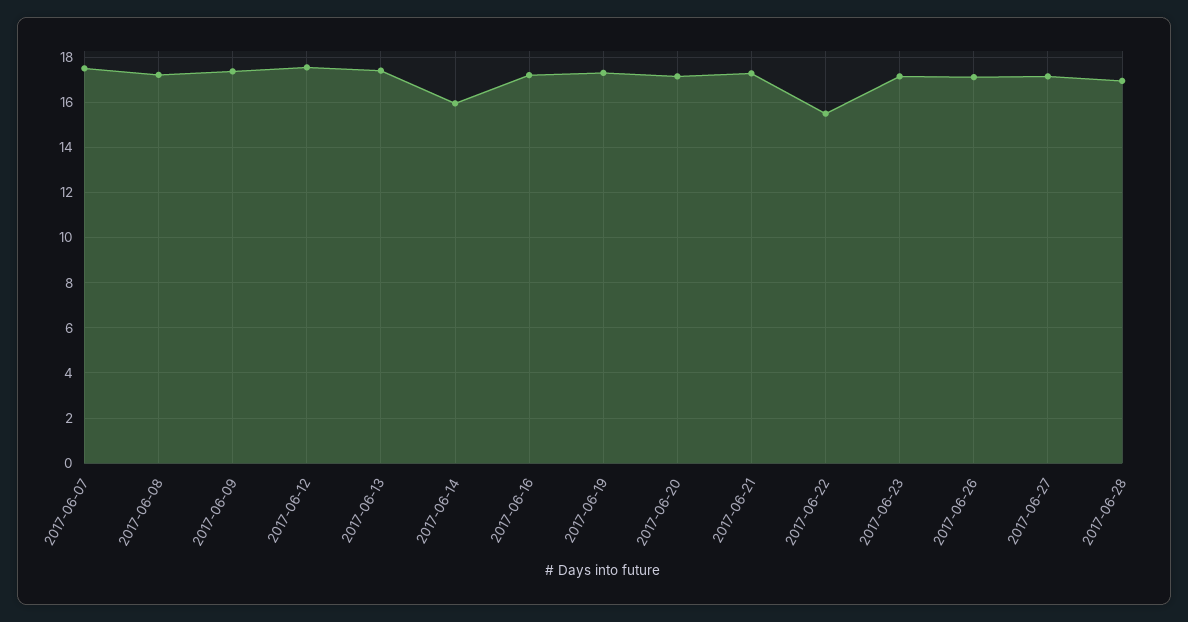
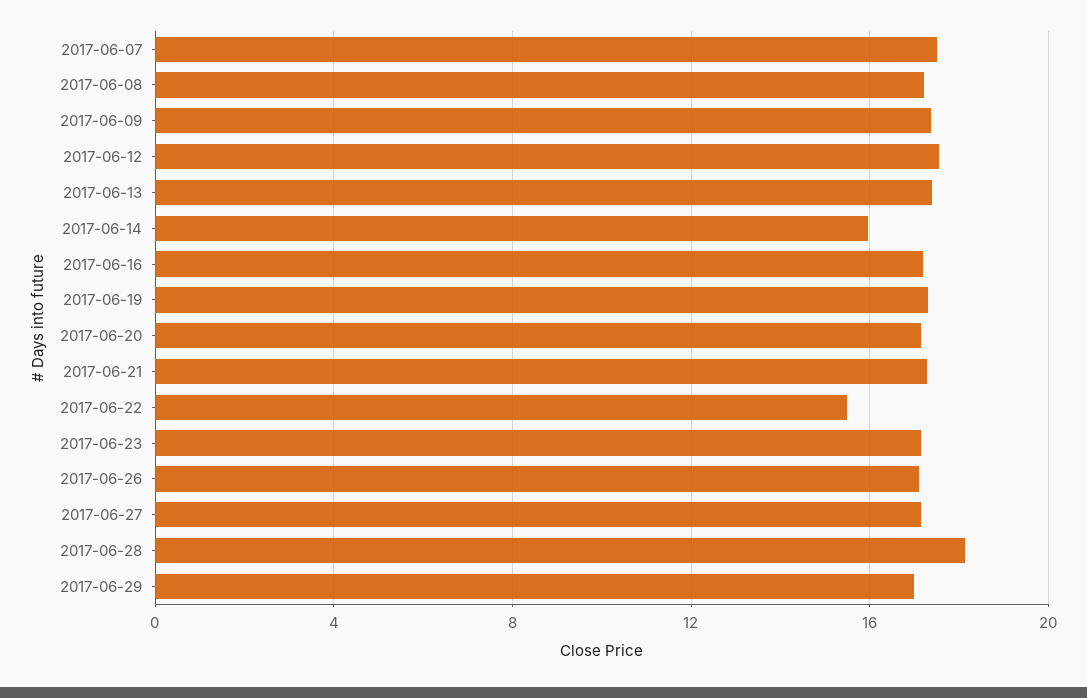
2017-06-28: 17 -> 18
2017-06-29: none -> 17

